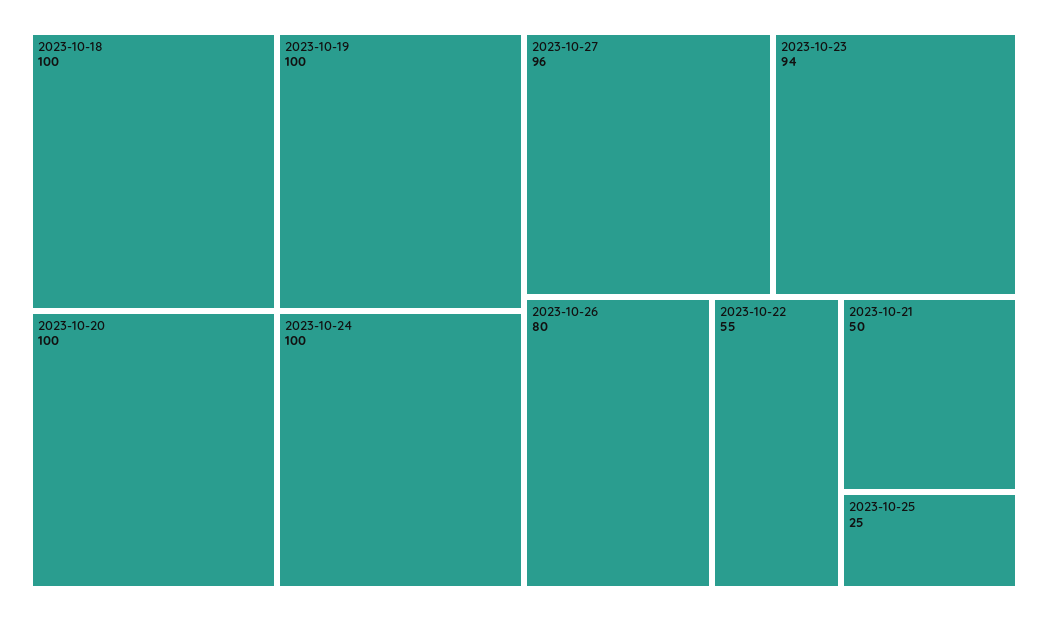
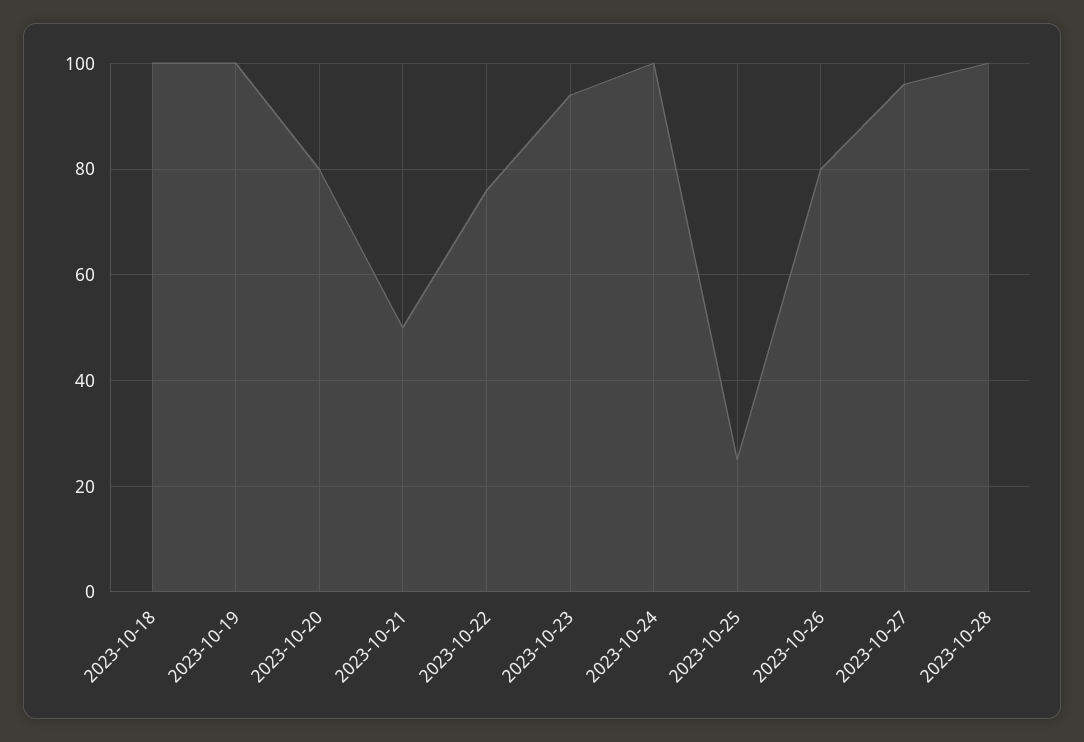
2023-10-20: 100 -> 80
2023-10-22: 55 -> 75
2023-10-28: none -> 100

